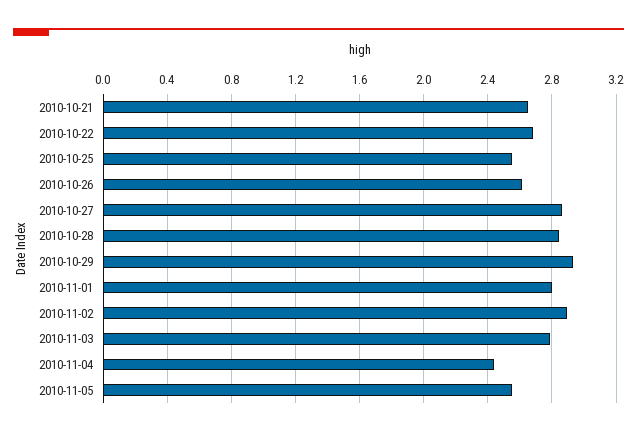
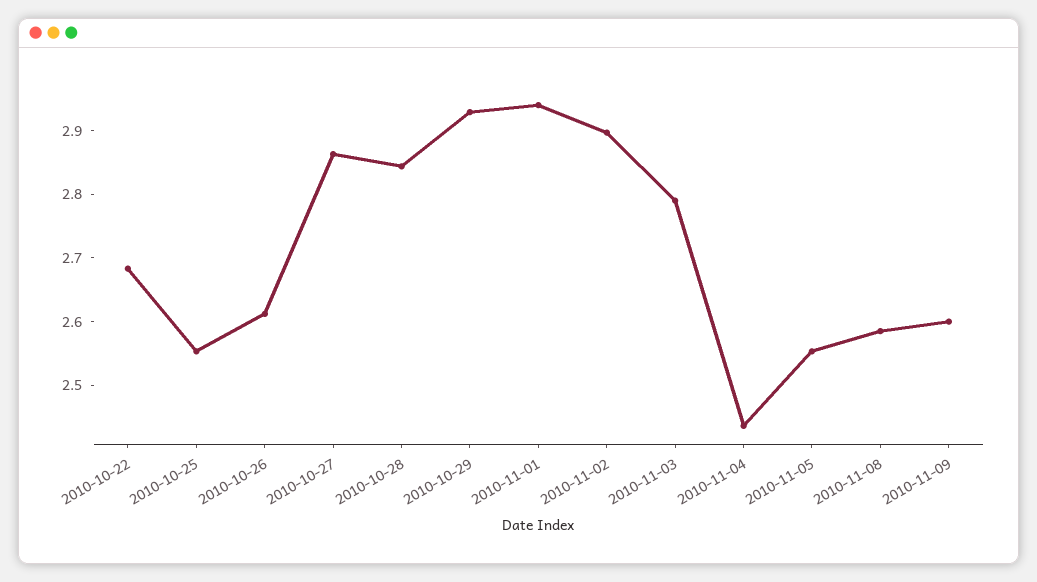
2010-10-21: 2.65 -> none
2010-11-01: 2.8 -> 2.94
2010-11-08: none -> 2.58
2010-11-09: none -> 2.6

